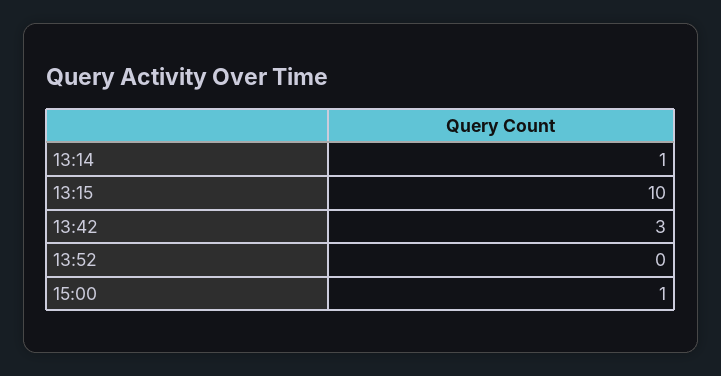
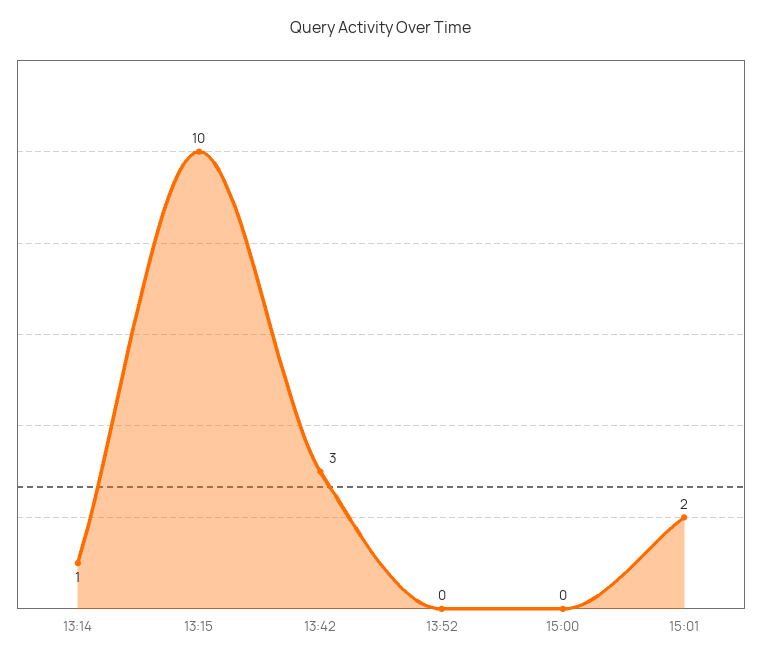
15:00: 1 -> 0
15:01: none -> 2

